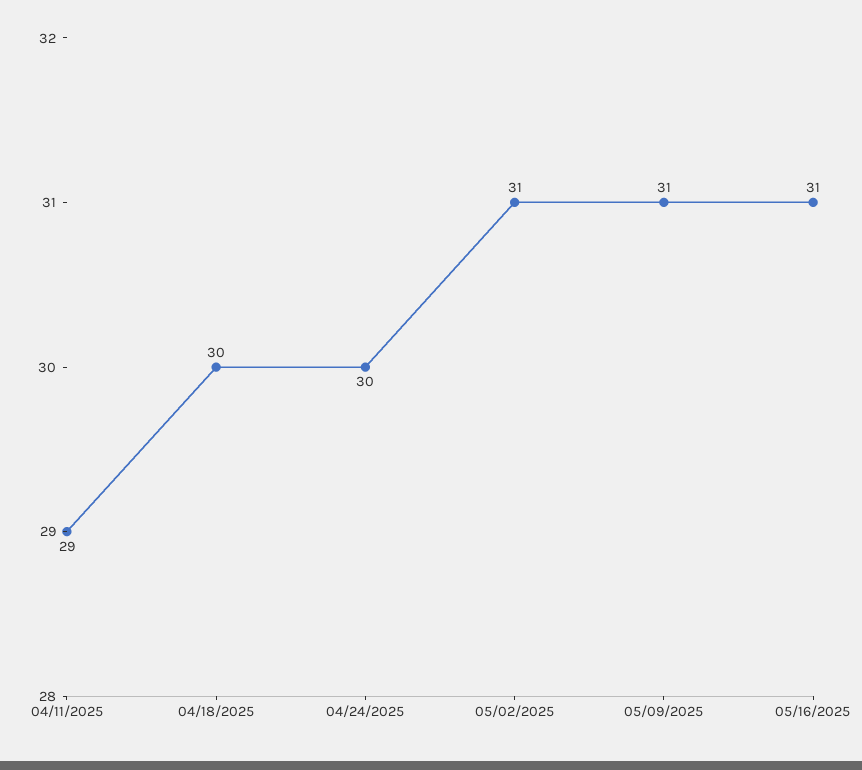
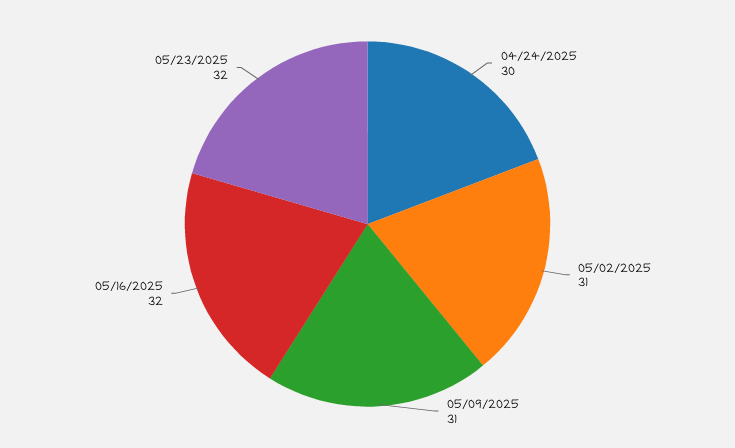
04/11/2025: 29 -> none
04/18/2025: 30 -> none
05/16/2025: 31 -> 32
05/23/2025: none -> 32

